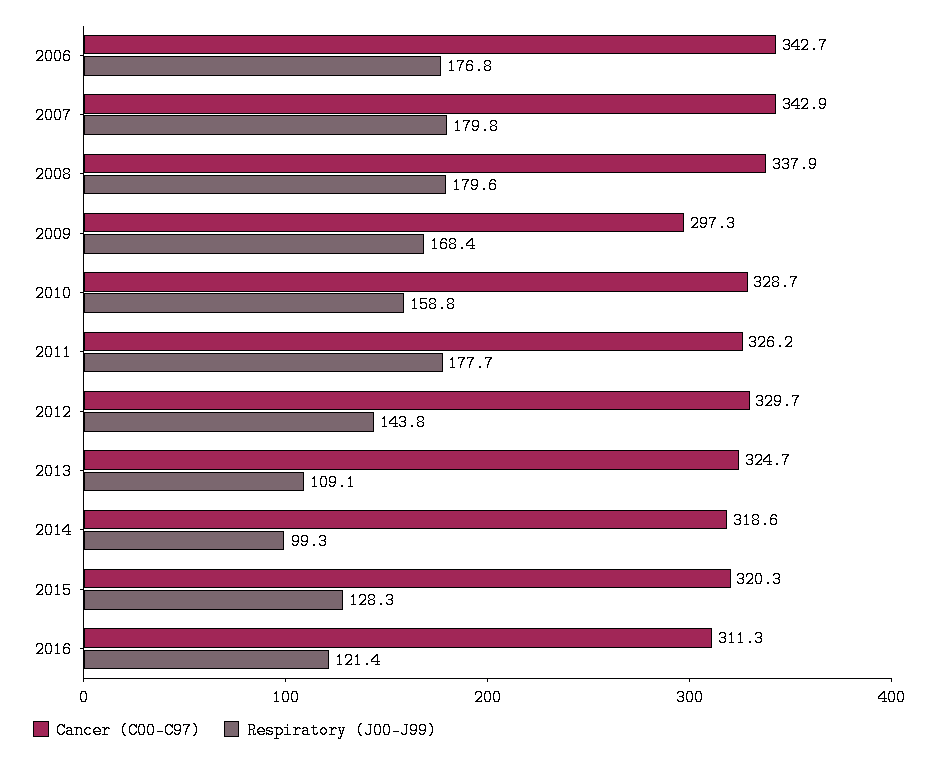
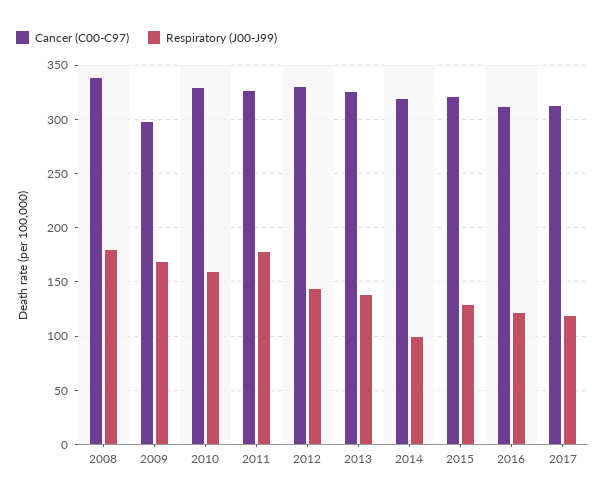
Cancer (C00-C97), 2006: 342.7 -> none
Respiratory (J00-J99), 2006: 176.8 -> none
Cancer (C00-C97), 2007: 342.9 -> none
Respiratory (J00-J99), 2007: 179.8 -> none
Respiratory (J00-J99), 2013: 109.1 -> 140
Cancer (C00-C97), 2017: none -> 310
Respiratory (J00-J99), 2017: none -> 120

